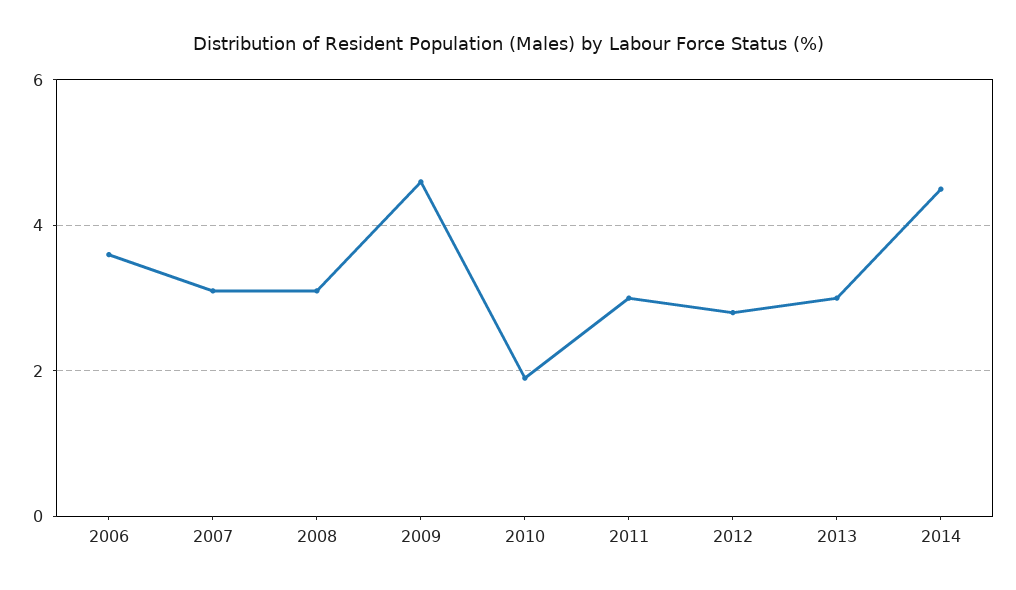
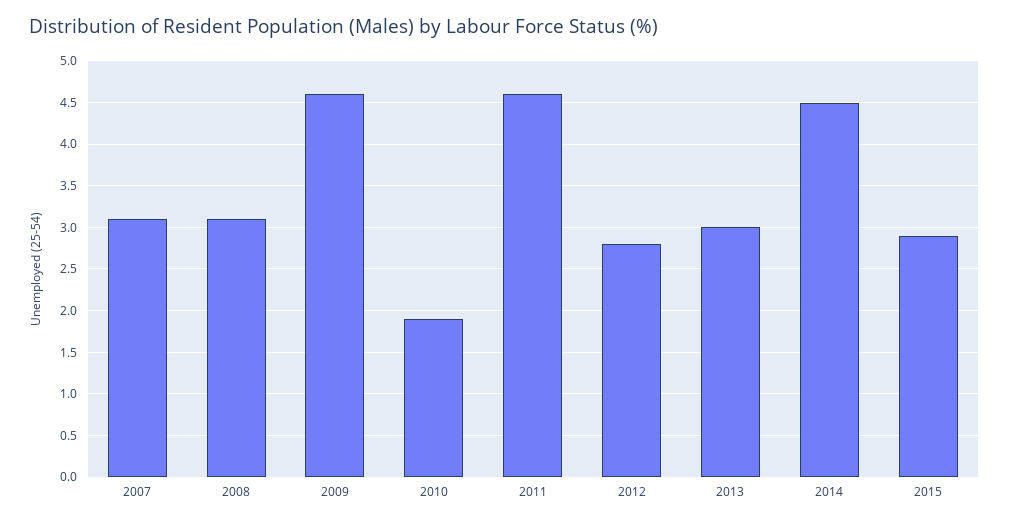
2006: 3.5 -> none
2011: 3 -> 4.6
2015: none -> 2.9

